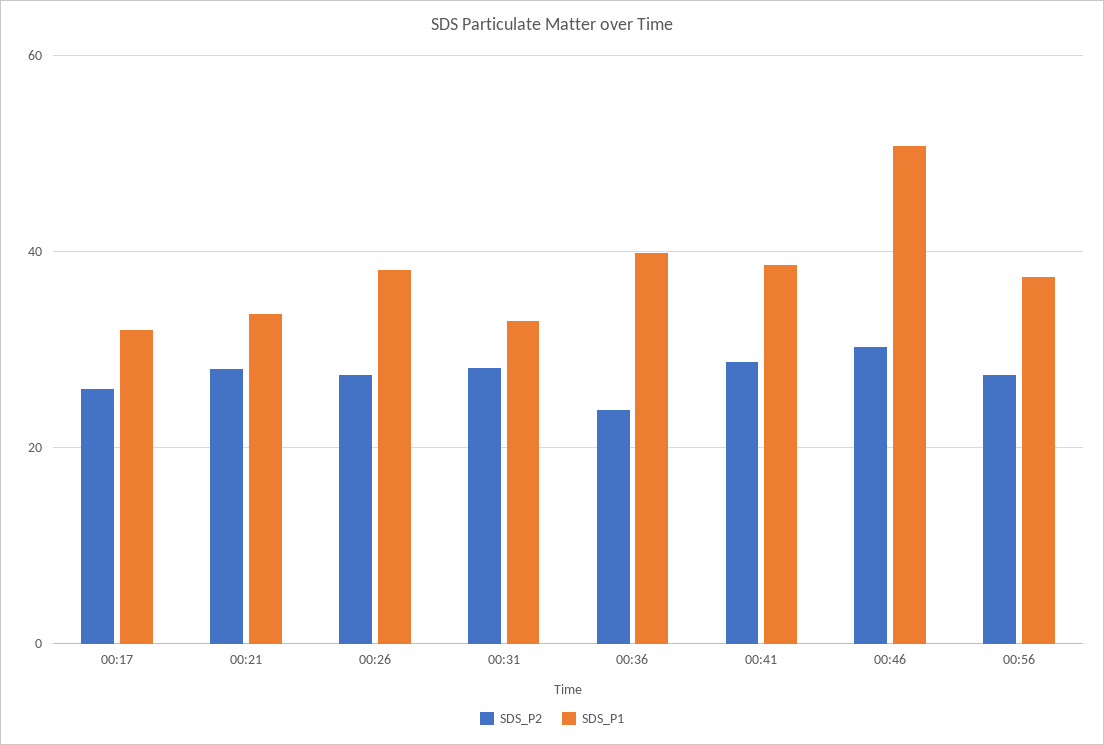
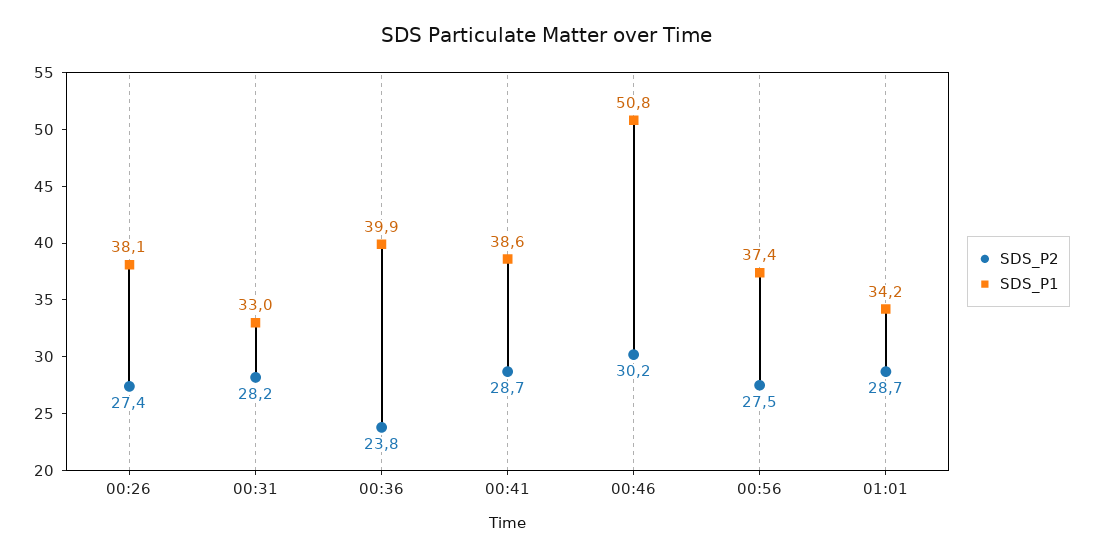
SDS_P2, 00:17: 26 -> none
SDS_P1, 00:17: 32 -> none
SDS_P2, 00:21: 28 -> none
SDS_P1, 00:21: 34 -> none
SDS_P2, 01:01: none -> 28.7
SDS_P1, 01:01: none -> 34.2

